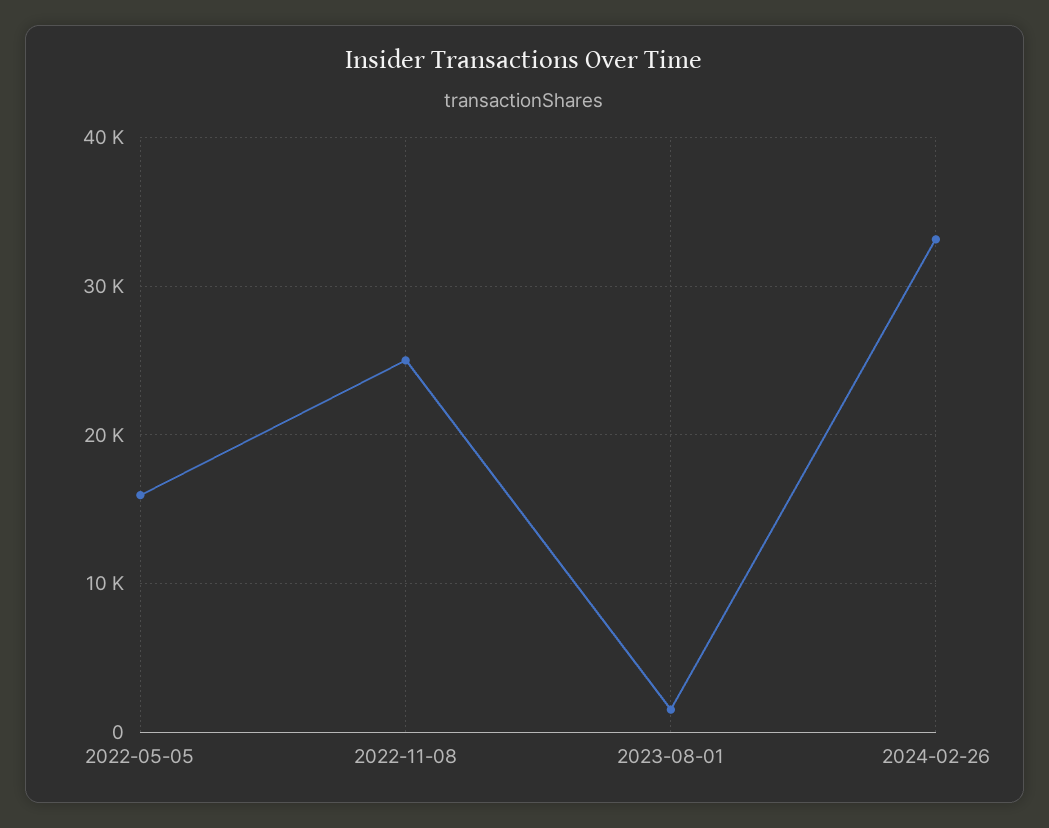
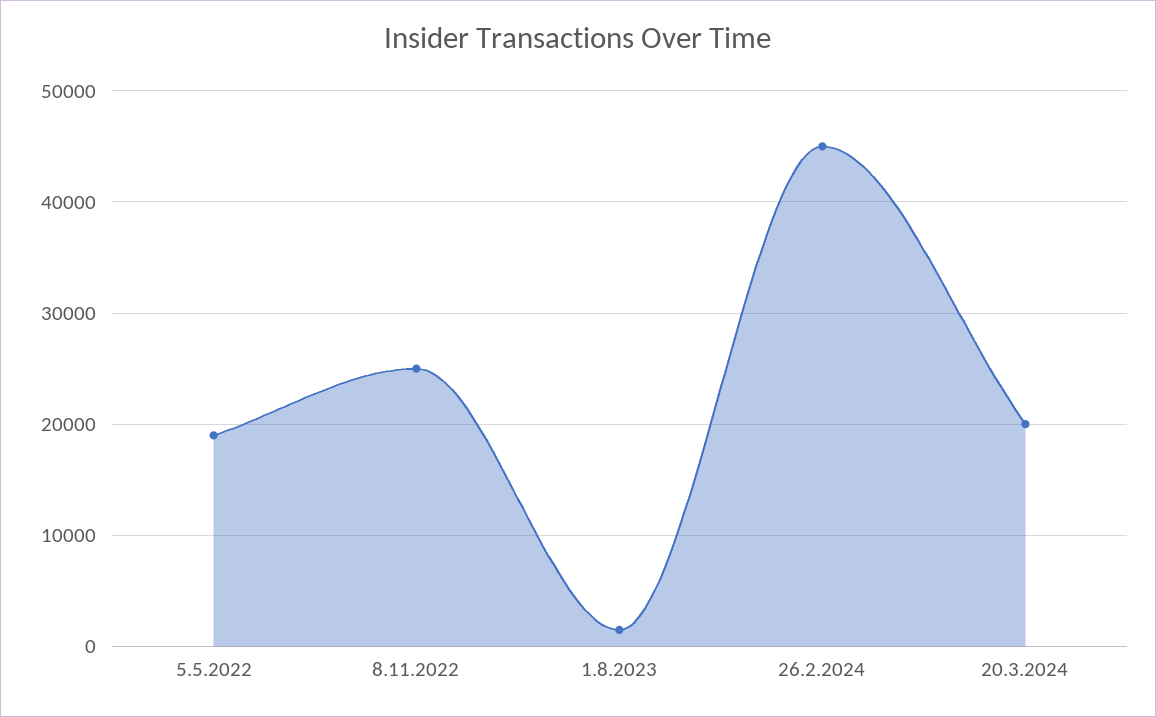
2022-05-05: 16000 -> 19000
2024-02-26: 33000 -> 45000
20.3.2024: none -> 20000

